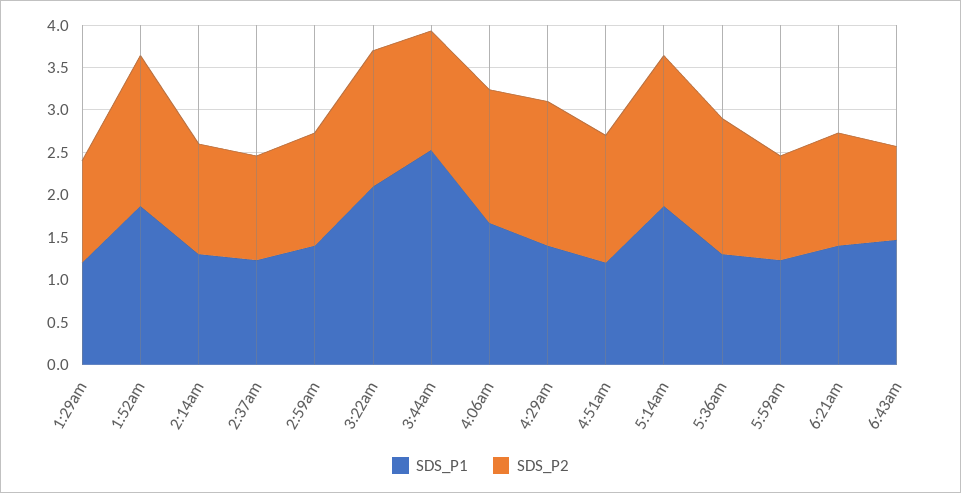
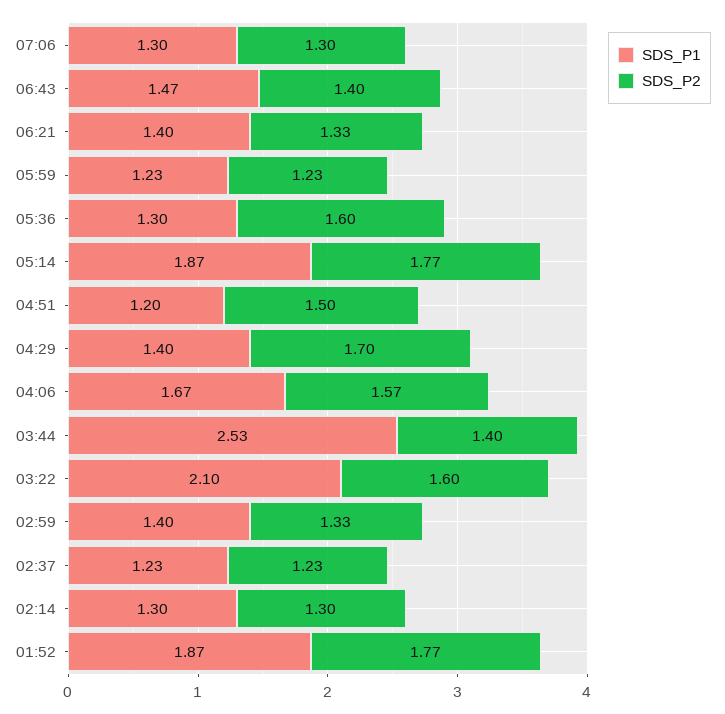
SDS_P1, 1:29am: 1.2 -> none
SDS_P2, 1:29am: 1.2 -> none
SDS_P2, 6:43am: 1.1 -> 1.4
SDS_P1, 07:06: none -> 1.3
SDS_P2, 07:06: none -> 1.3

